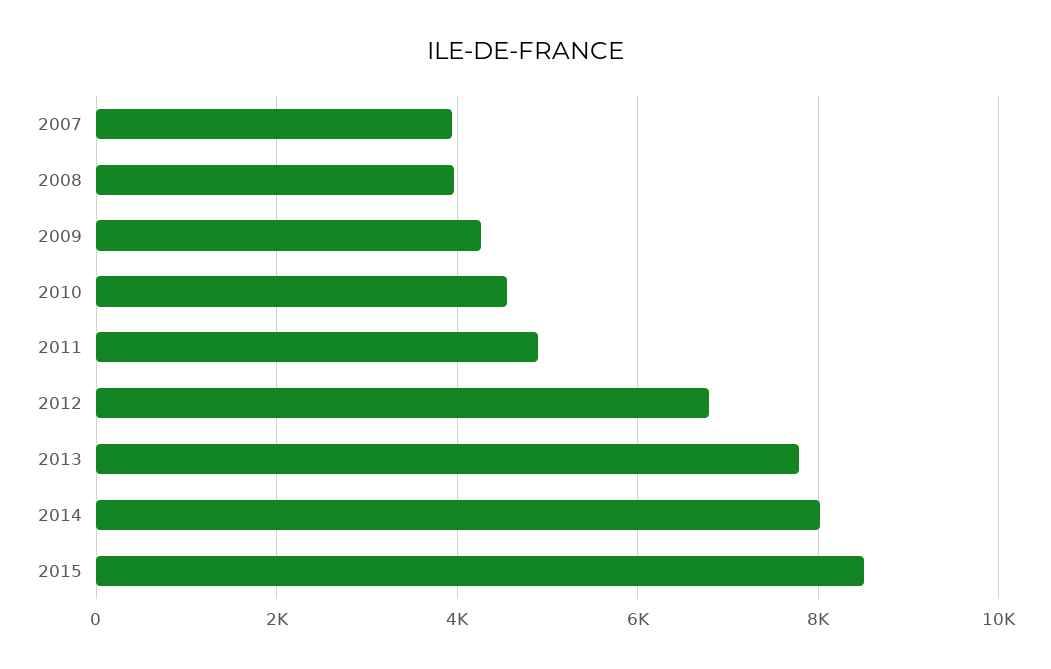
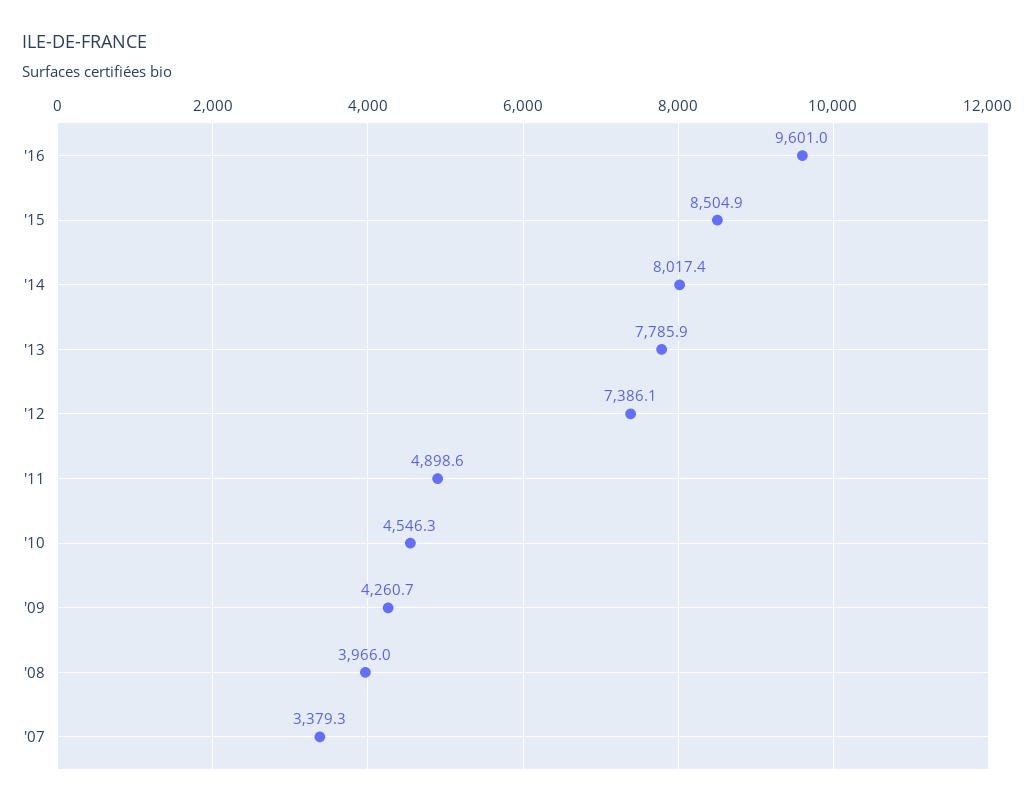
2007: 4000 -> 3379.3
2012: 6800 -> 7386.1
'16: none -> 9601

